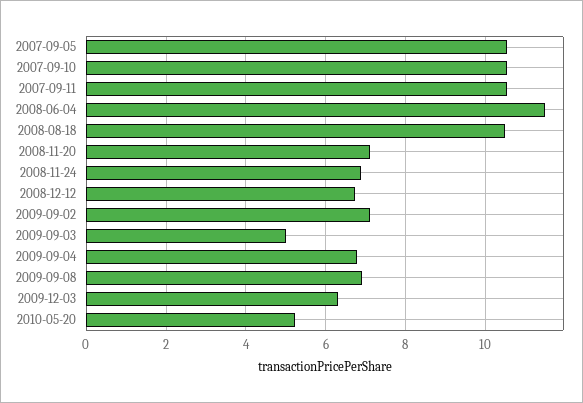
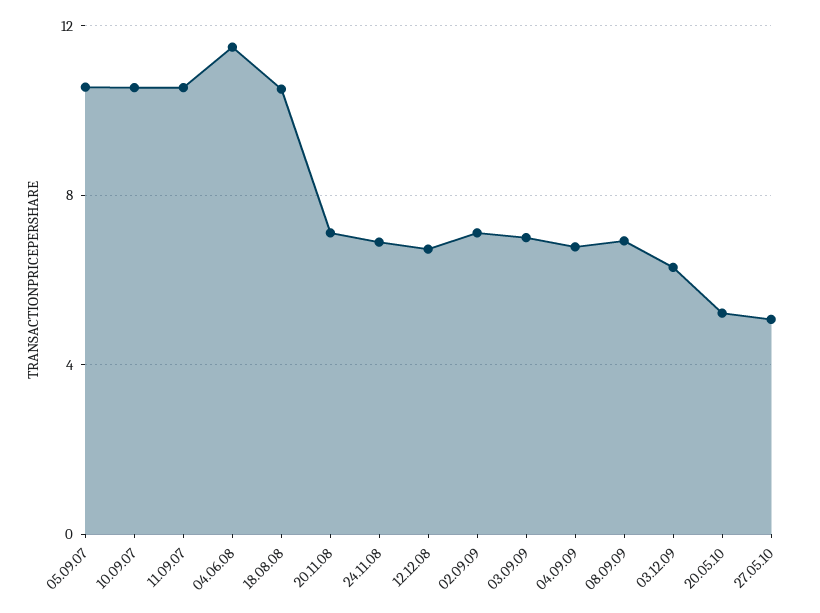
2009-09-03: 5 -> 7
27.05.10: none -> 5

